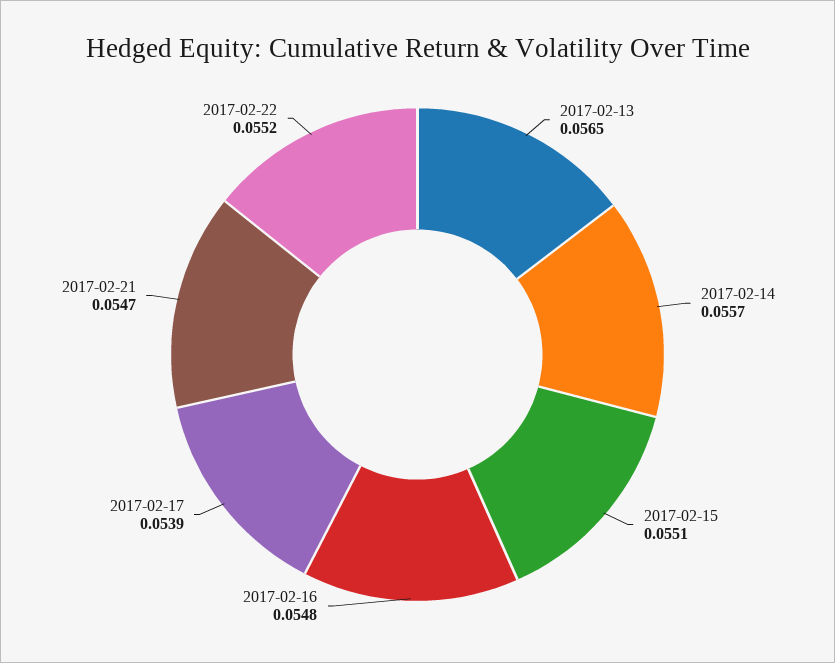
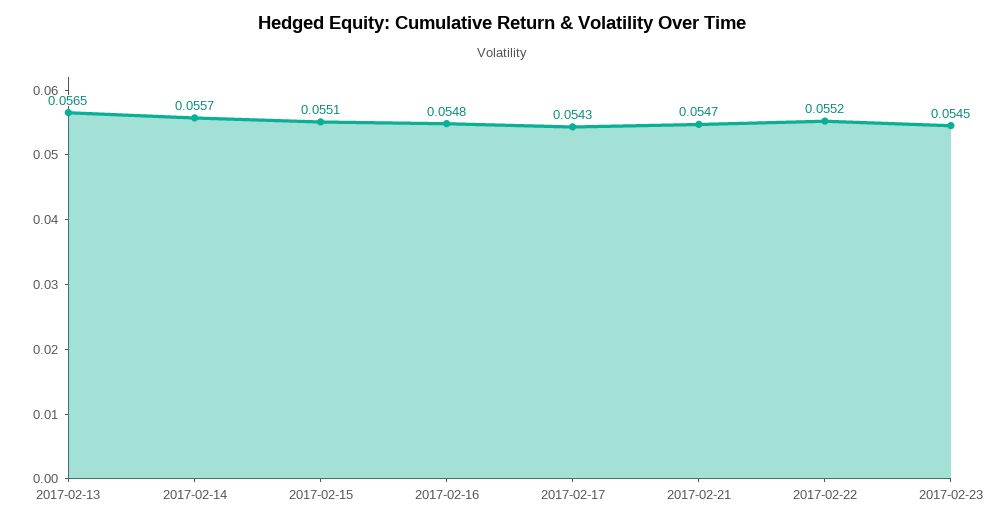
2017-02-17: 0.0539 -> 0.0543
2017-02-23: none -> 0.0545

